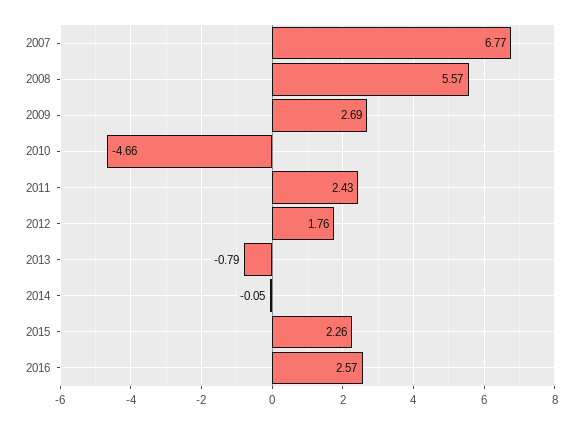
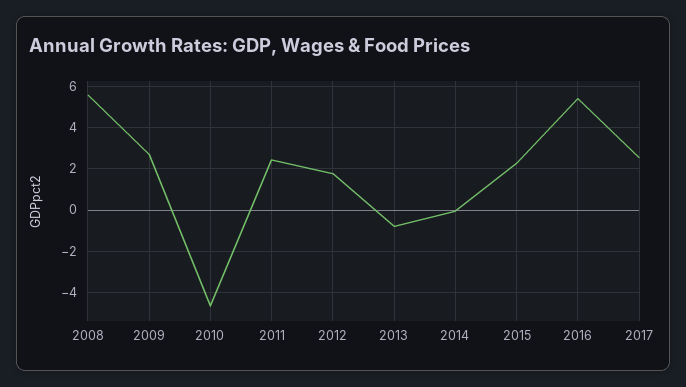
2007: 6.77 -> none
2016: 2.57 -> 5.5
2017: none -> 2.5

